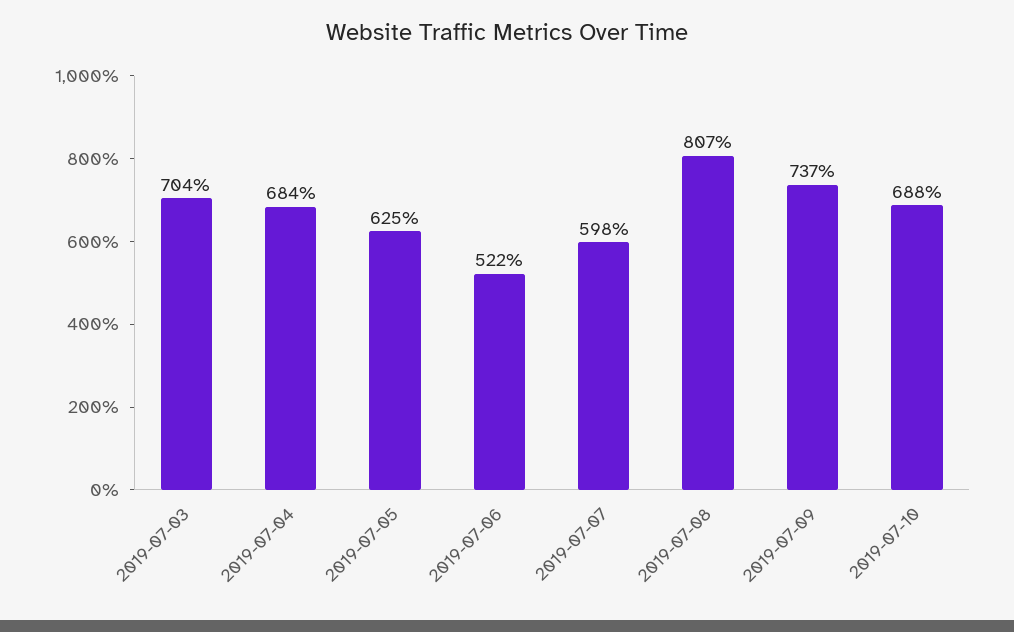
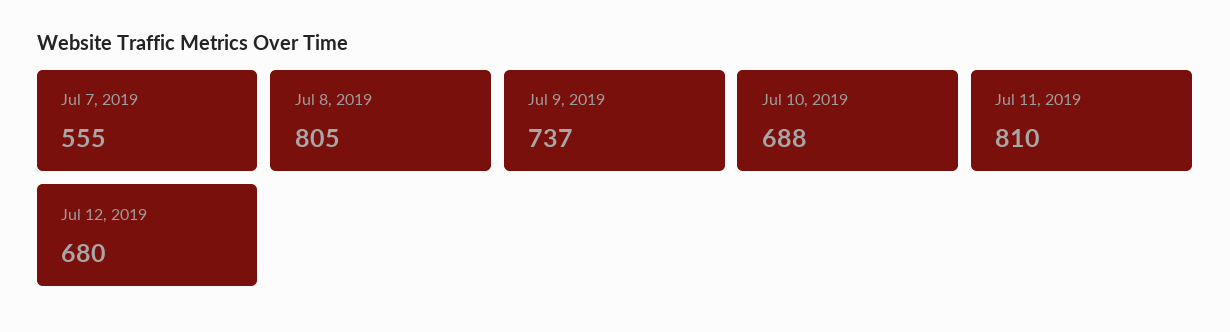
2019-07-03: 704 -> none
2019-07-04: 684 -> none
2019-07-05: 625 -> none
2019-07-06: 522 -> none
2019-07-07: 598 -> 555
2019-07-08: 807 -> 805
Jul 11, 2019: none -> 810
Jul 12, 2019: none -> 680

